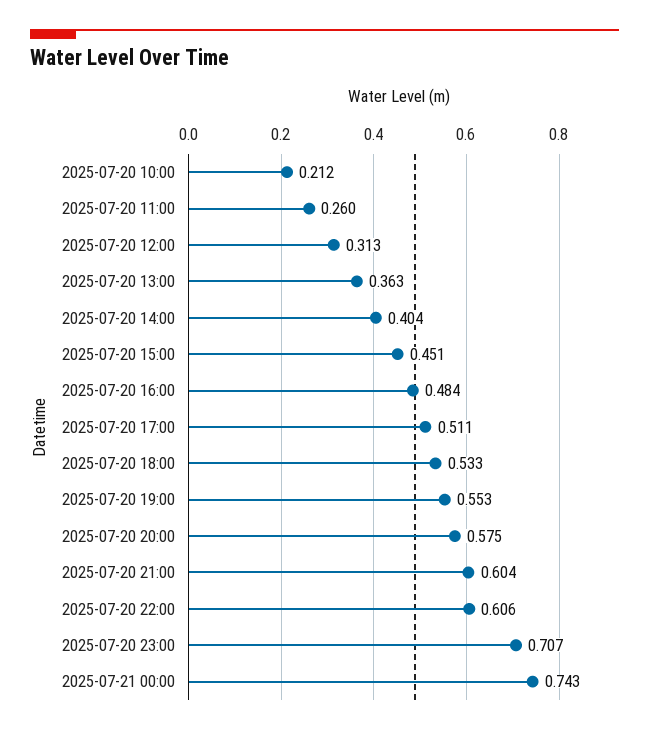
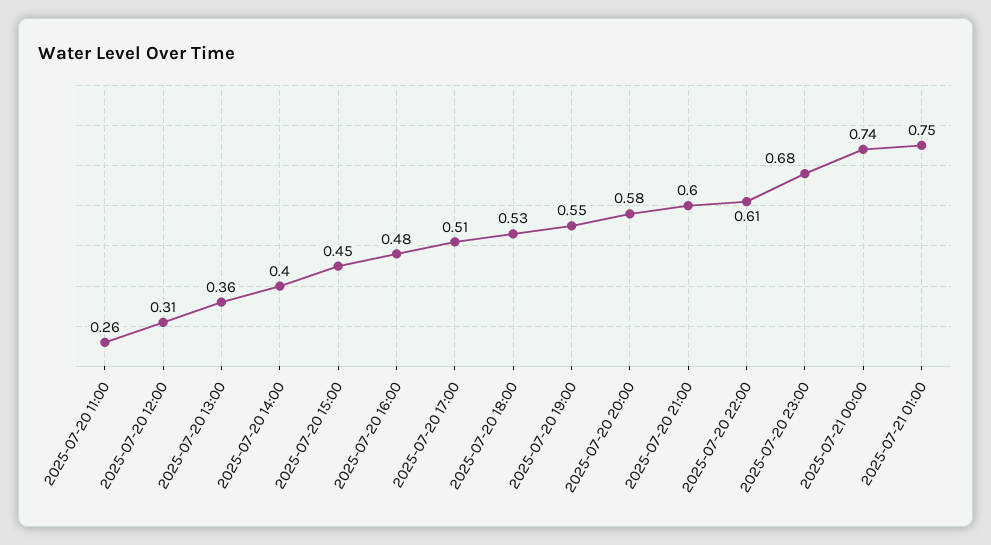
2025-07-20 10:00: 0.212 -> none
2025-07-20 23:00: 0.707 -> 0.68
2025-07-21 01:00: none -> 0.75

